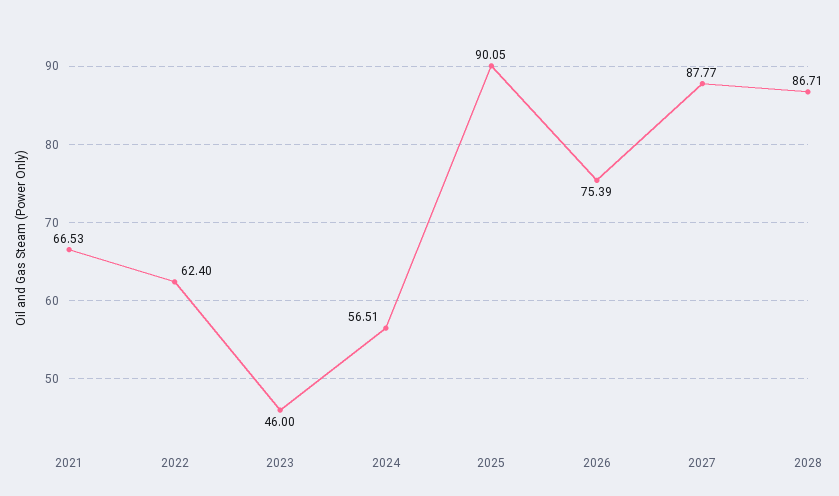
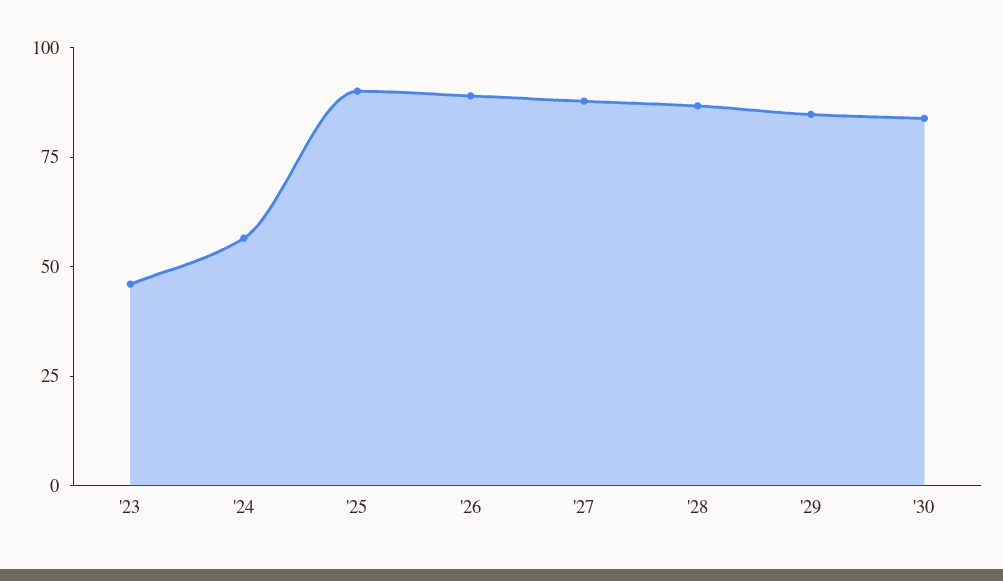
2021: 66.53 -> none
2022: 62.4 -> none
2026: 75.39 -> 90
'29: none -> 85
'30: none -> 85

